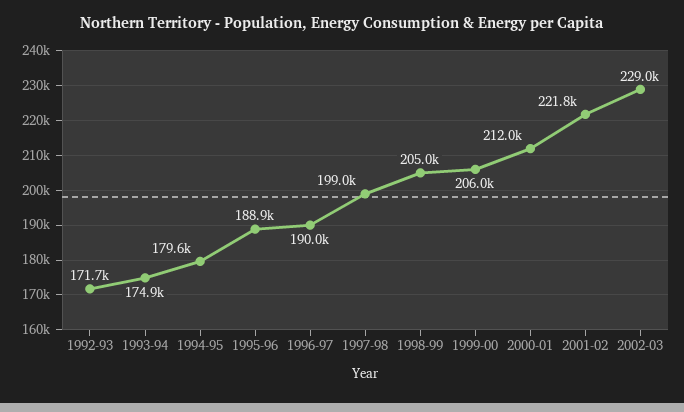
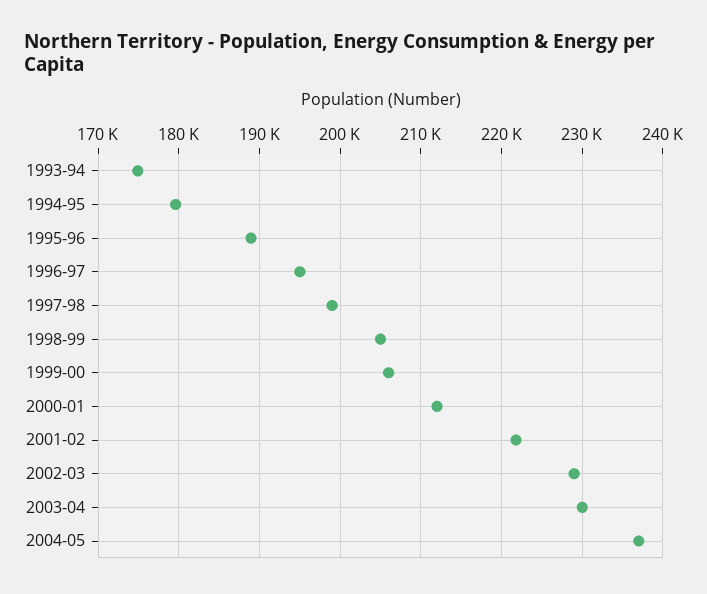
1992-93: 171700 -> none
1996-97: 190000 -> 195000
2003-04: none -> 230000
2004-05: none -> 237000

